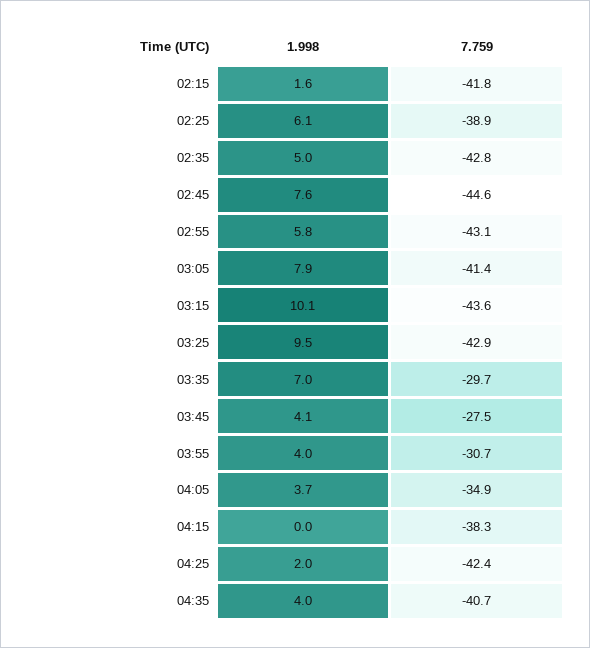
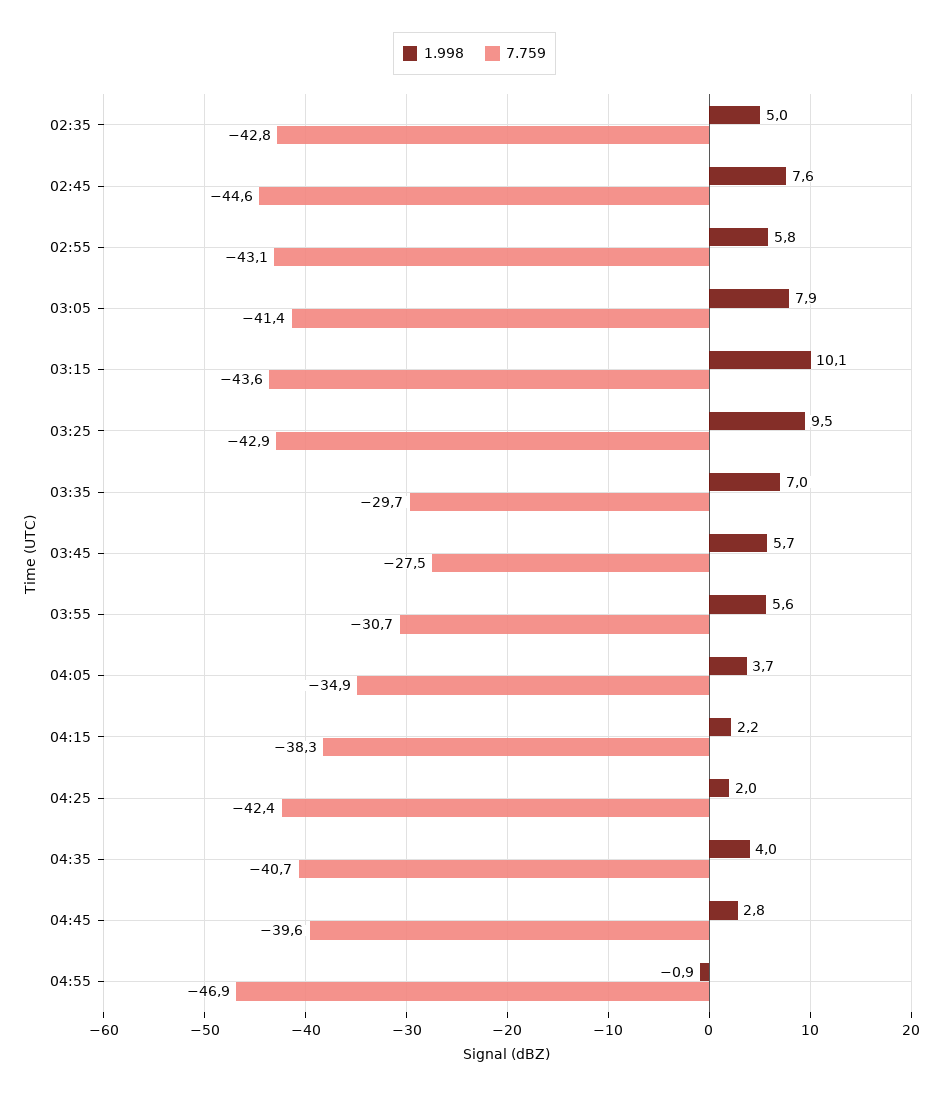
1.998, 02:15: 1.6 -> none
7.759, 02:15: -41.8 -> none
1.998, 02:25: 6.1 -> none
7.759, 02:25: -38.9 -> none
1.998, 03:45: 4.1 -> 5.7
1.998, 03:55: 4 -> 5.6
1.998, 04:15: 0 -> 2.2
1.998, 04:45: none -> 2.8
7.759, 04:45: none -> -39.6
1.998, 04:55: none -> -0.9
7.759, 04:55: none -> -46.9

